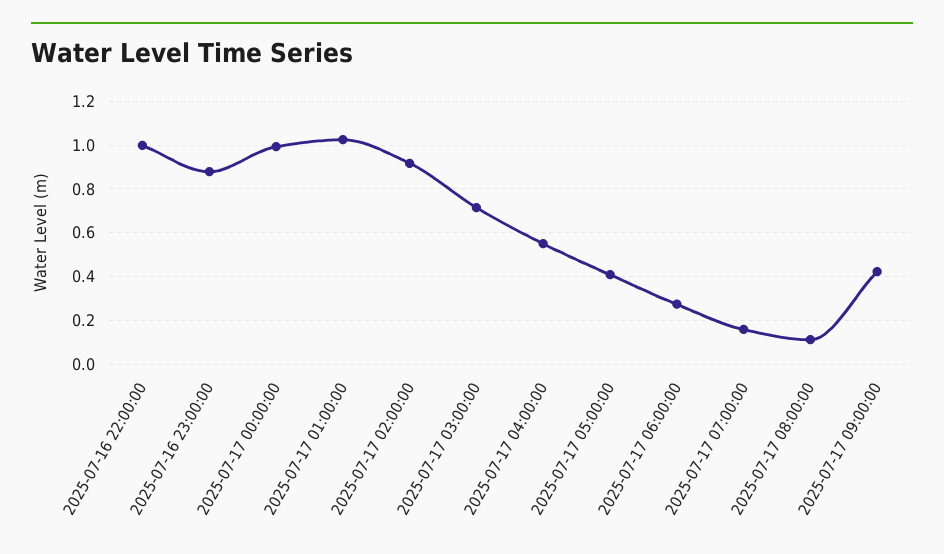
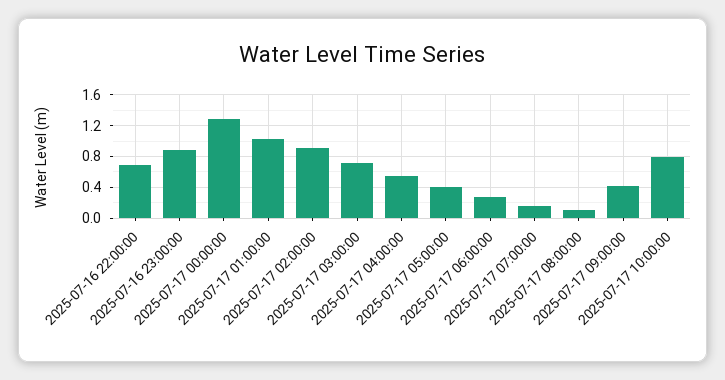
2025-07-16 22:00:00: 1 -> 0.7
2025-07-17 00:00:00: 1 -> 1.3
2025-07-17 10:00:00: none -> 0.8

